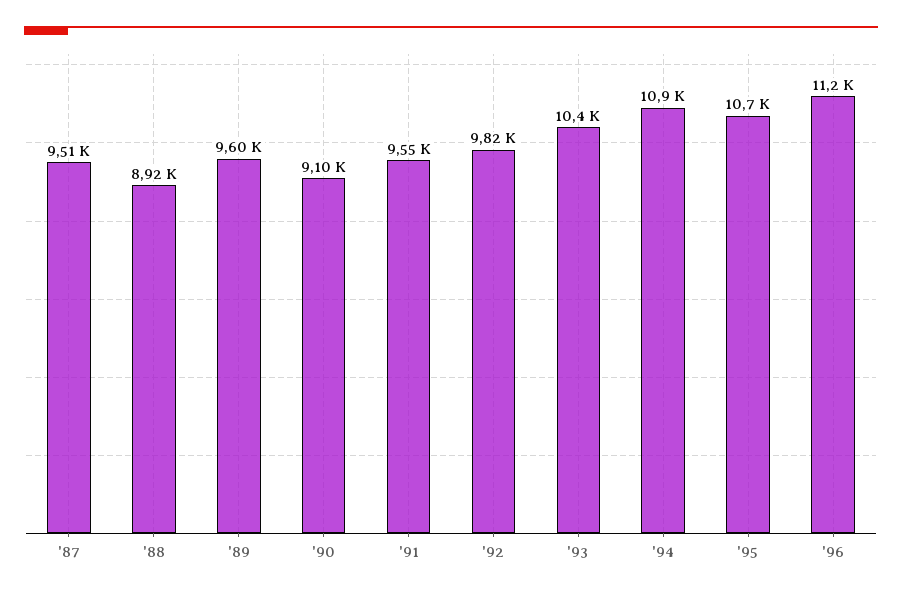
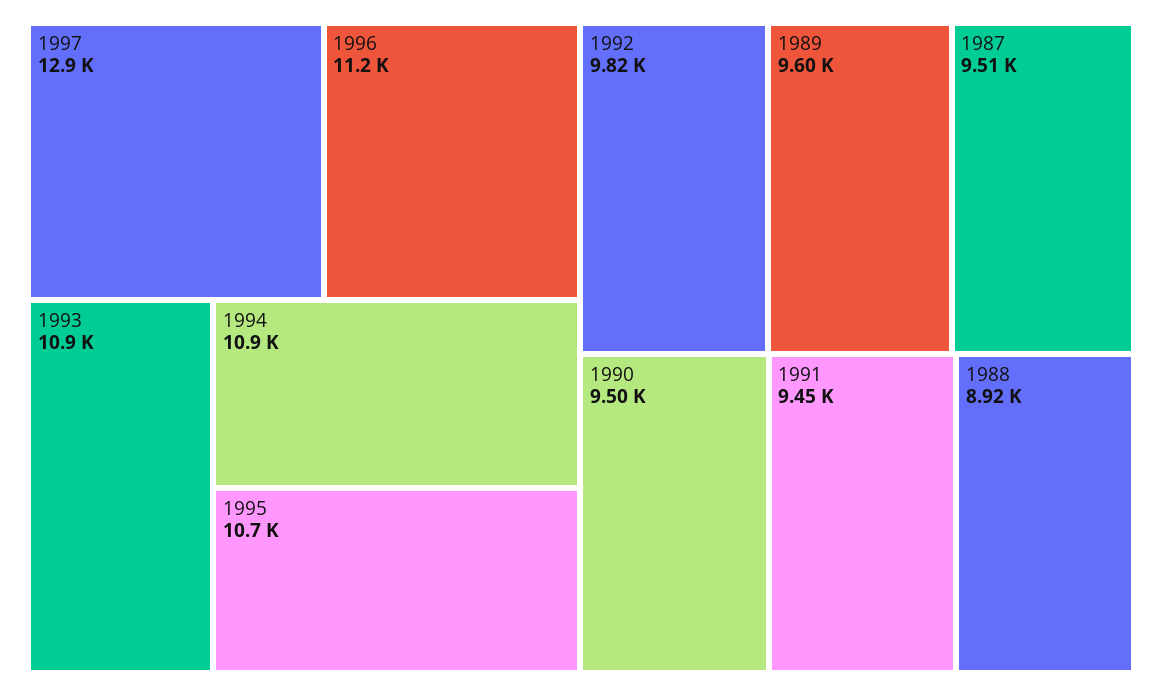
'90: 9100 -> 9500
'91: 9550 -> 9450
'93: 10400 -> 10900
1997: none -> 12900

